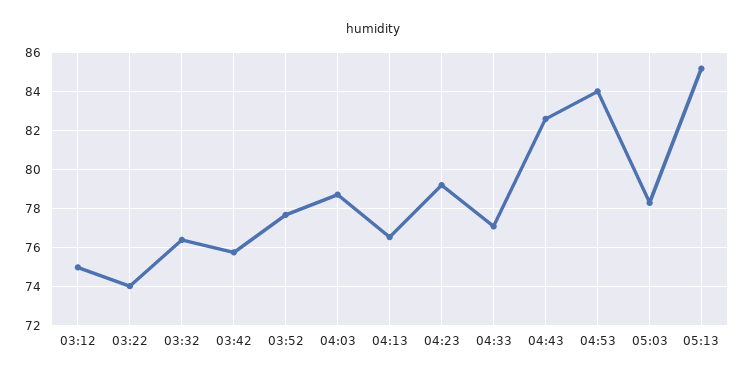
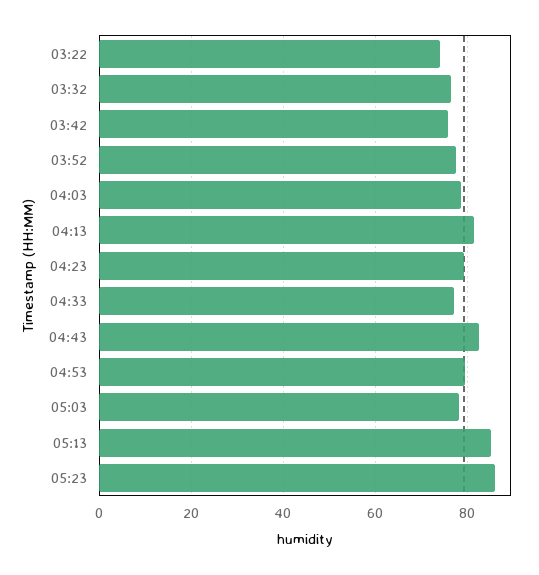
03:12: 75 -> none
04:13: 76.5 -> 82
04:53: 84 -> 80
05:23: none -> 86

